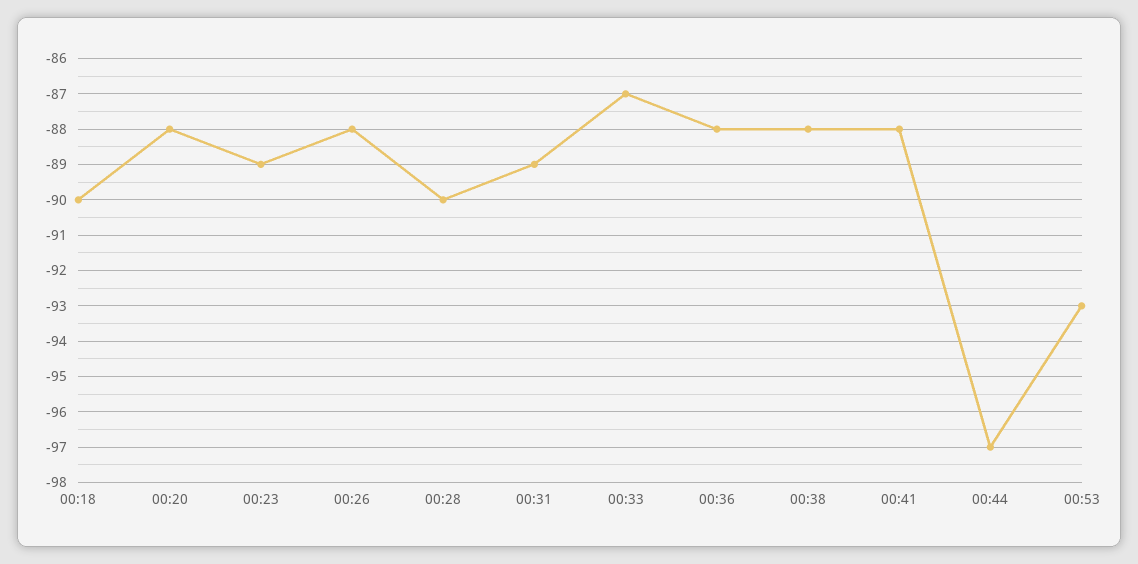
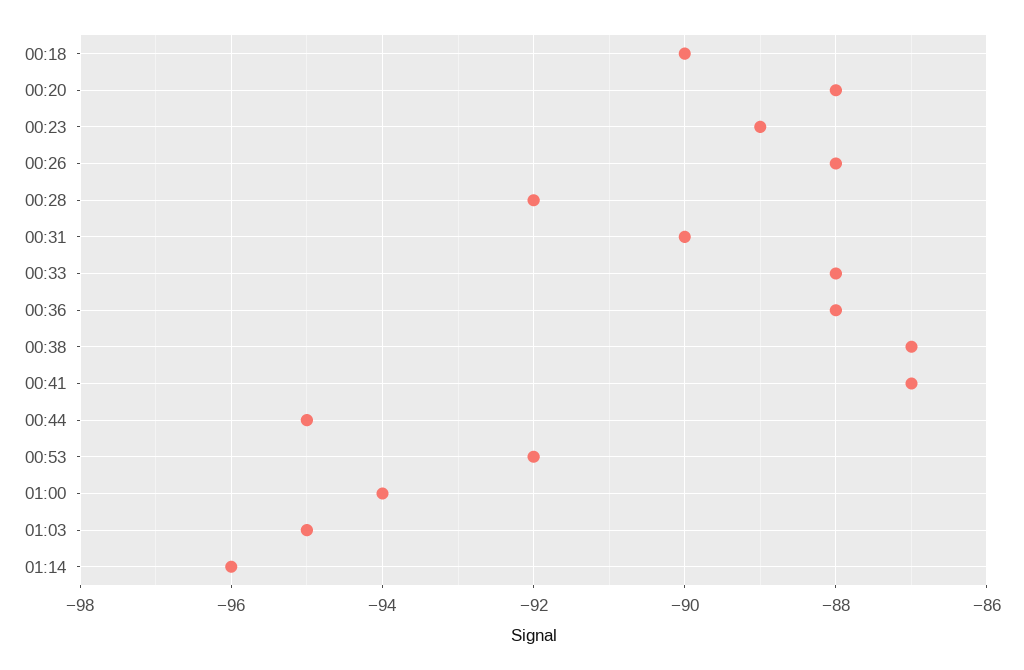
00:28: -90 -> -92
00:31: -89 -> -90
00:33: -87 -> -88
00:38: -88 -> -87
00:41: -88 -> -87
00:44: -97 -> -95
00:53: -93 -> -92
01:00: none -> -94
01:03: none -> -95
01:14: none -> -96

